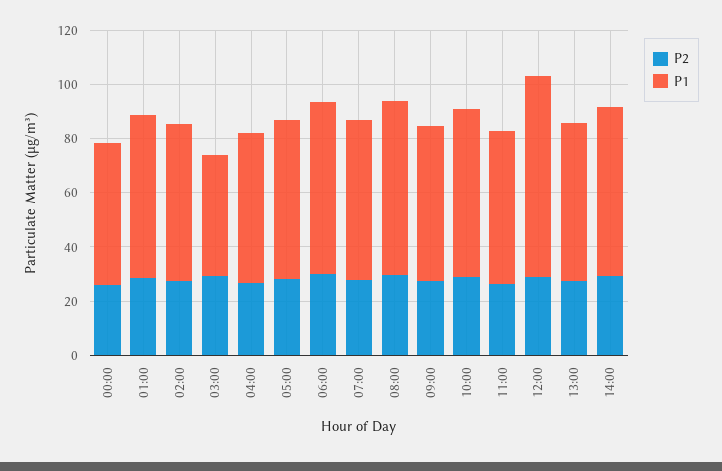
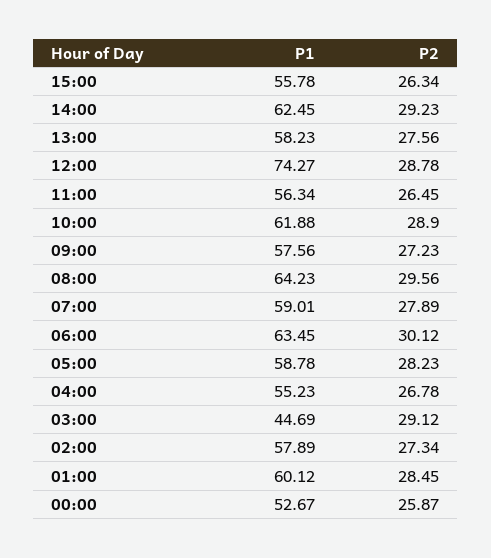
P1, 15:00: none -> 55.78
P2, 15:00: none -> 26.34

